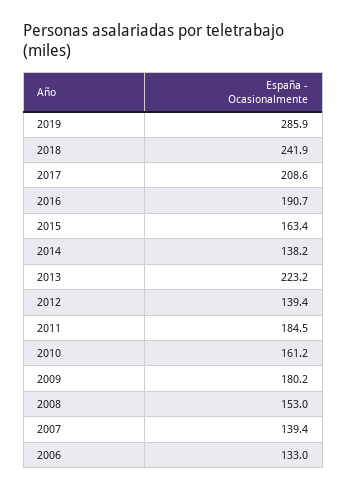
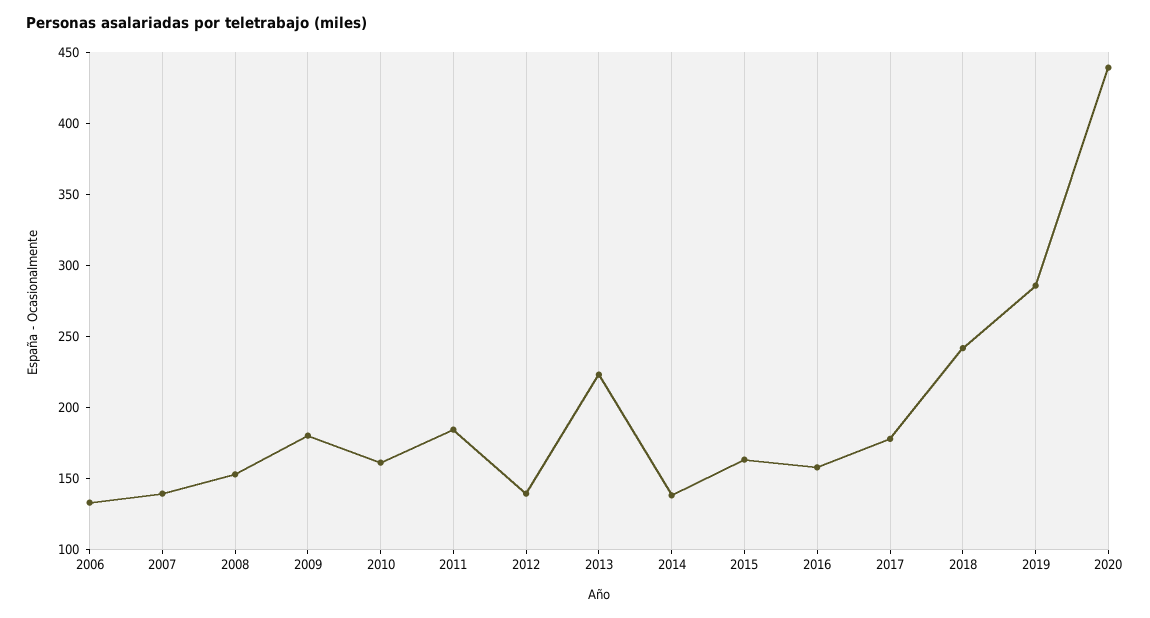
2017: 208.6 -> 180
2016: 190.7 -> 160
2020: none -> 440

